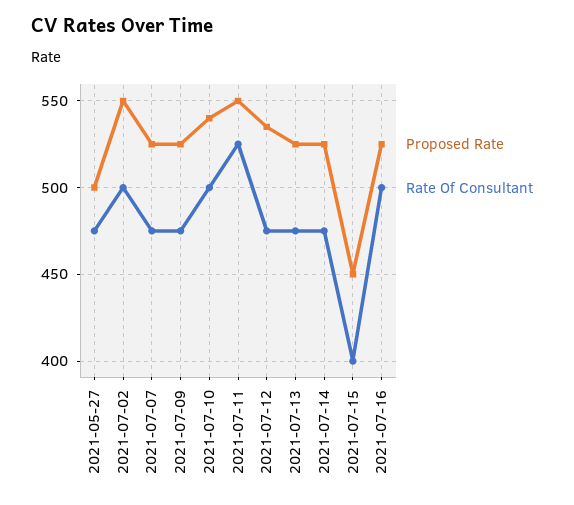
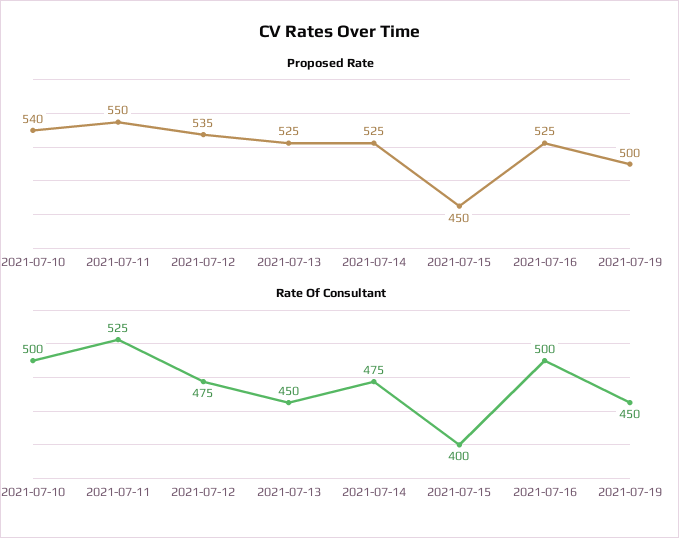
Proposed Rate, 2021-05-27: 500 -> none
Rate Of Consultant, 2021-05-27: 475 -> none
Proposed Rate, 2021-07-02: 550 -> none
Rate Of Consultant, 2021-07-02: 500 -> none
Proposed Rate, 2021-07-07: 525 -> none
Rate Of Consultant, 2021-07-07: 475 -> none
Proposed Rate, 2021-07-09: 525 -> none
Rate Of Consultant, 2021-07-09: 475 -> none
Rate Of Consultant, 2021-07-13: 475 -> 450
Proposed Rate, 2021-07-19: none -> 500
Rate Of Consultant, 2021-07-19: none -> 450

